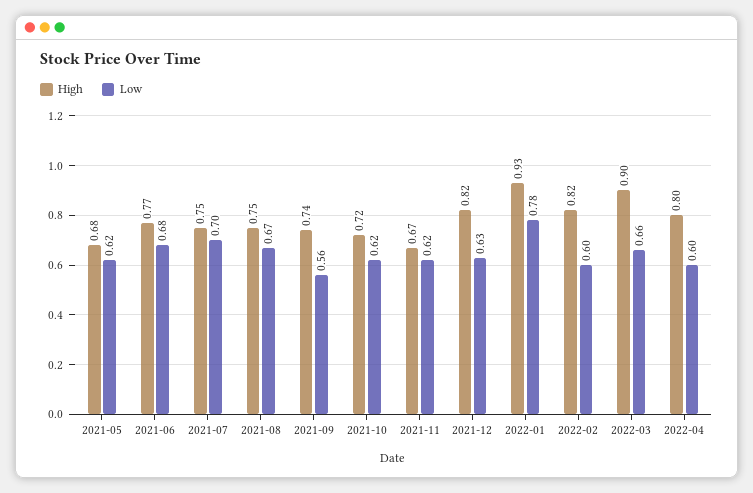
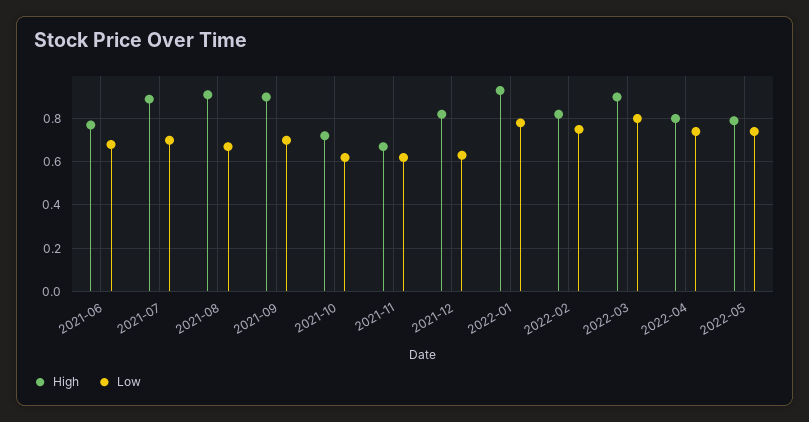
High, 2021-05: 0.68 -> none
Low, 2021-05: 0.62 -> none
High, 2021-07: 0.75 -> 0.9
High, 2021-08: 0.75 -> 0.9
High, 2021-09: 0.74 -> 0.9
Low, 2021-09: 0.56 -> 0.7
Low, 2022-02: 0.6 -> 0.75
Low, 2022-03: 0.66 -> 0.8
Low, 2022-04: 0.6 -> 0.75
High, 2022-05: none -> 0.8
Low, 2022-05: none -> 0.75

